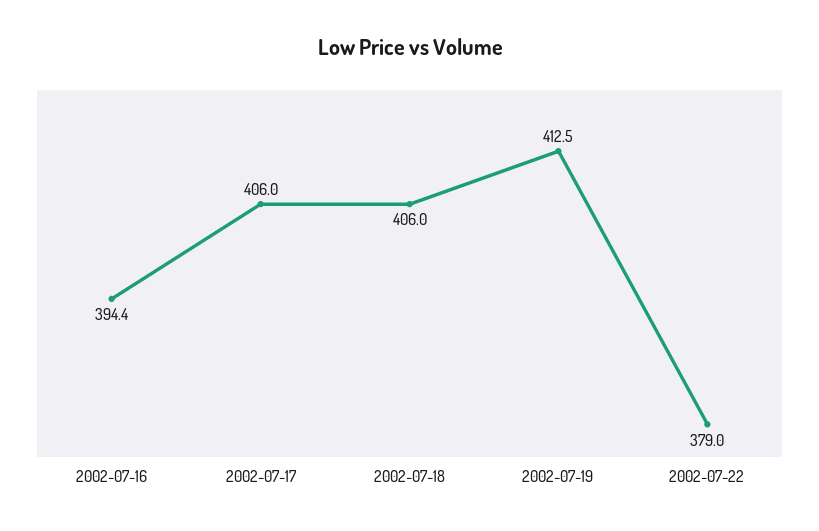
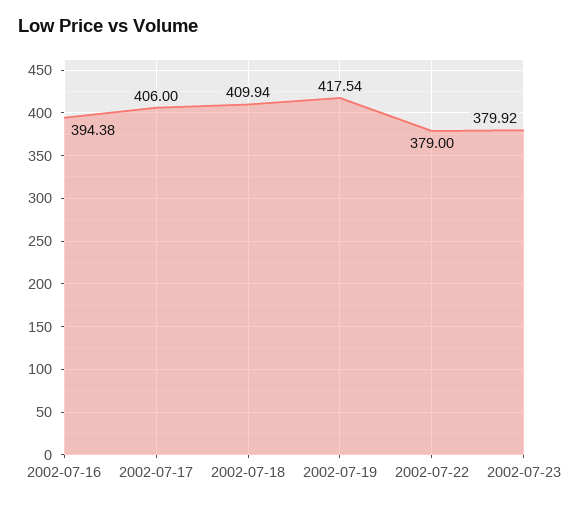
2002-07-18: 406 -> 409.94
2002-07-19: 412.5 -> 417.54
2002-07-23: none -> 379.92

